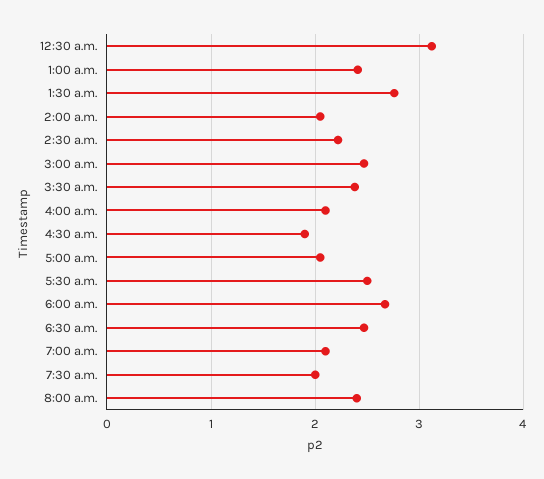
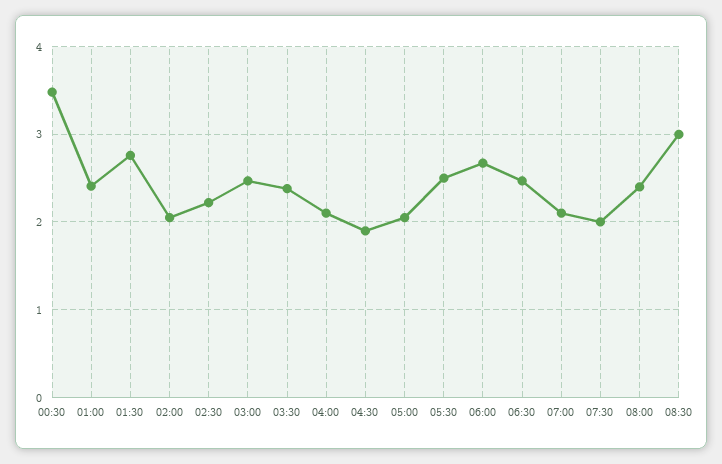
12:30 a.m.: 3.1 -> 3.5
08:30: none -> 3

